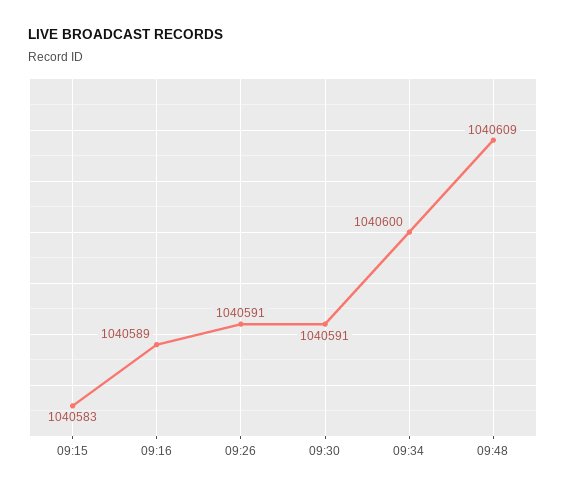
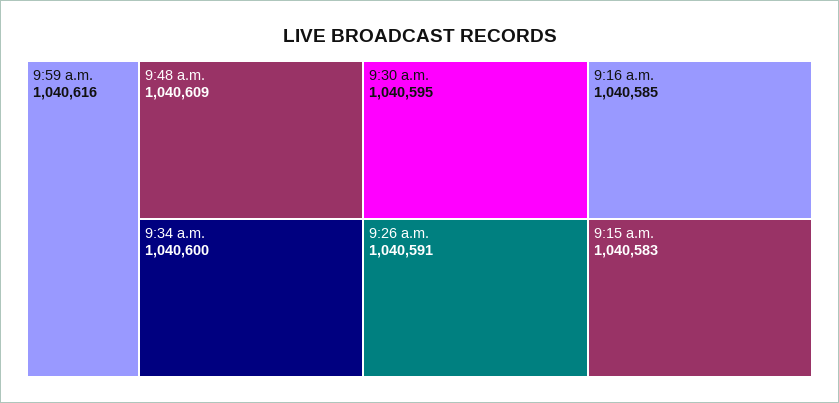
09:16: 1040589 -> 1040585
09:30: 1040591 -> 1040595
9:59 a.m.: none -> 1040616

